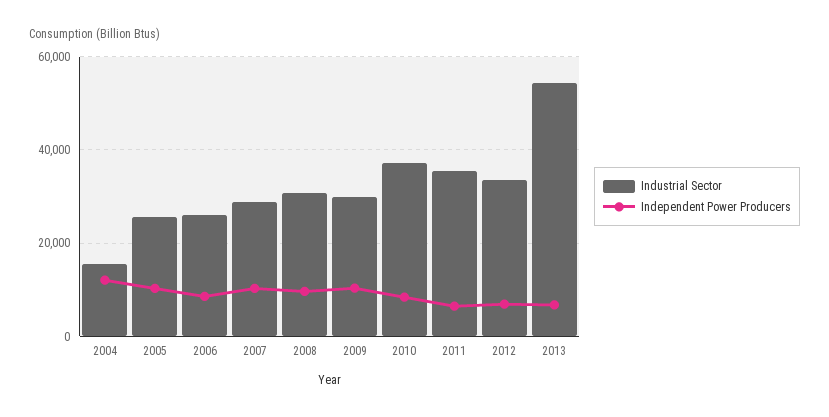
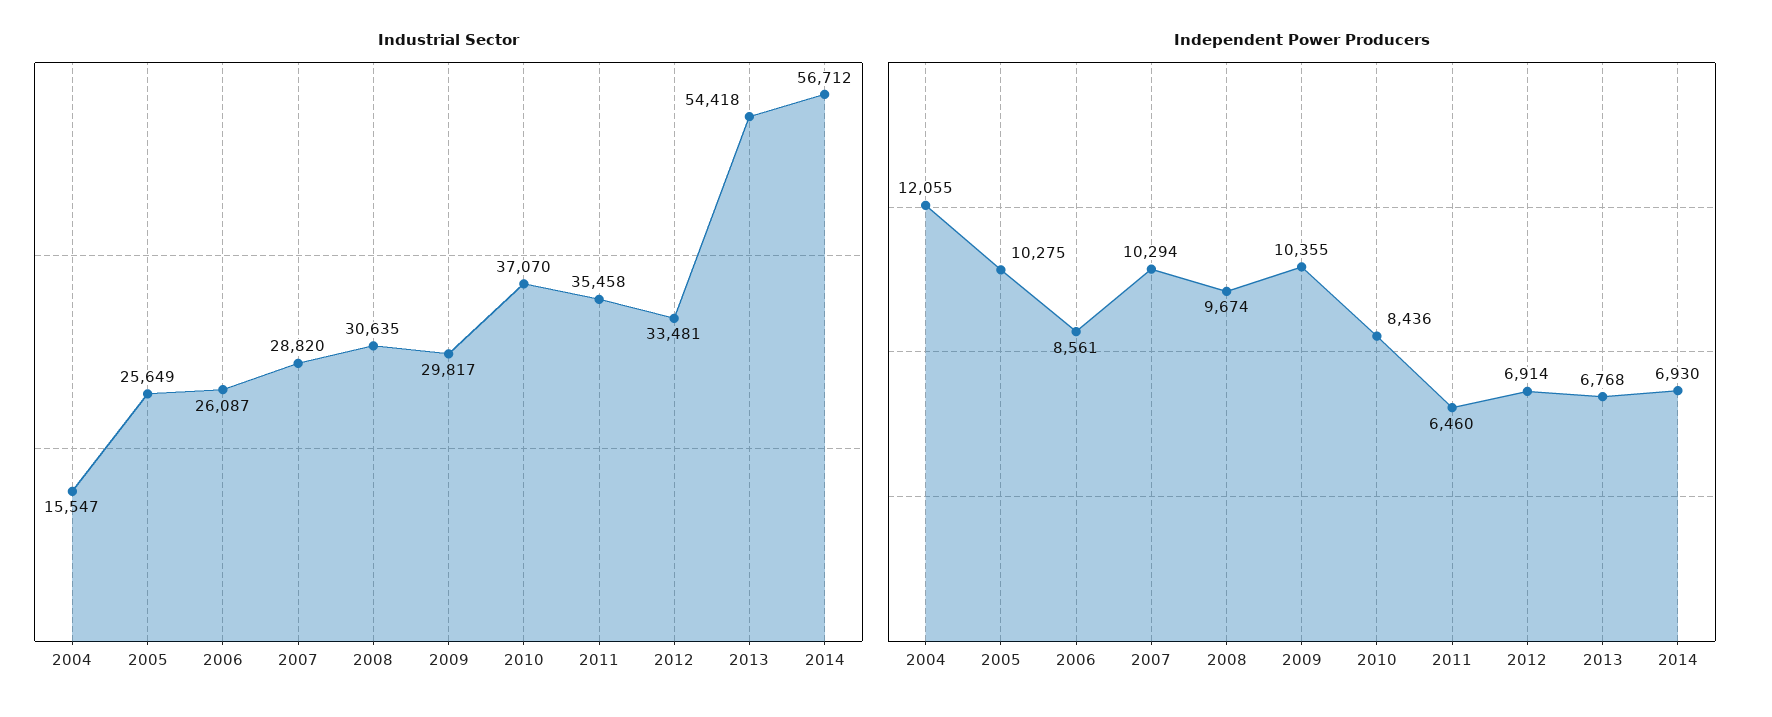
Industrial Sector, 2014: none -> 56712
Independent Power Producers, 2014: none -> 6930

